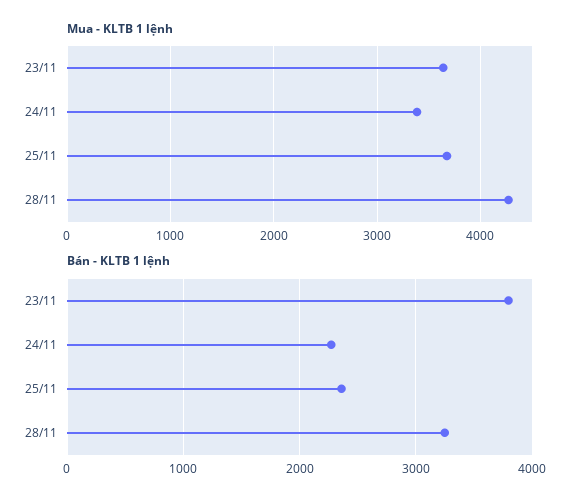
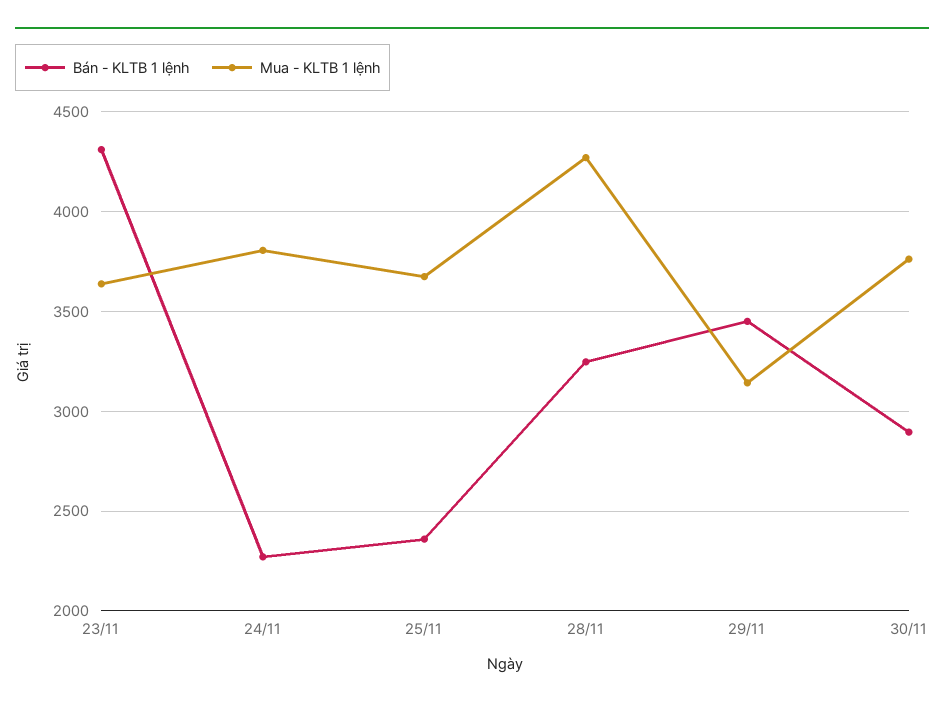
Mua - KLTB 1 lệnh, 24/11: 3400 -> 3800
Bán - KLTB 1 lệnh, 23/11: 3800 -> 4300
Bán - KLTB 1 lệnh, 29/11: none -> 3450
Mua - KLTB 1 lệnh, 29/11: none -> 3150
Bán - KLTB 1 lệnh, 30/11: none -> 2900
Mua - KLTB 1 lệnh, 30/11: none -> 3750

